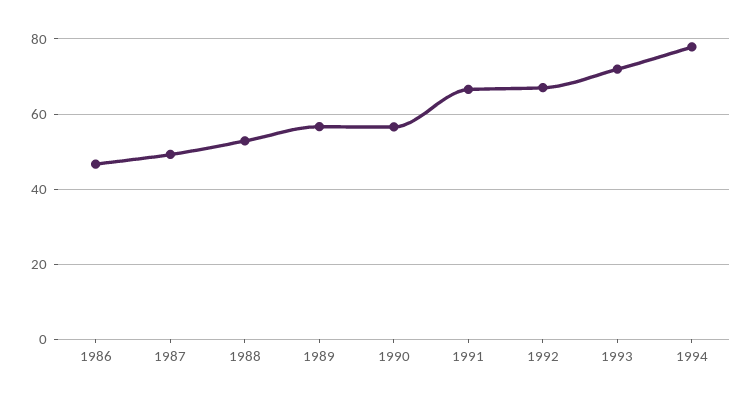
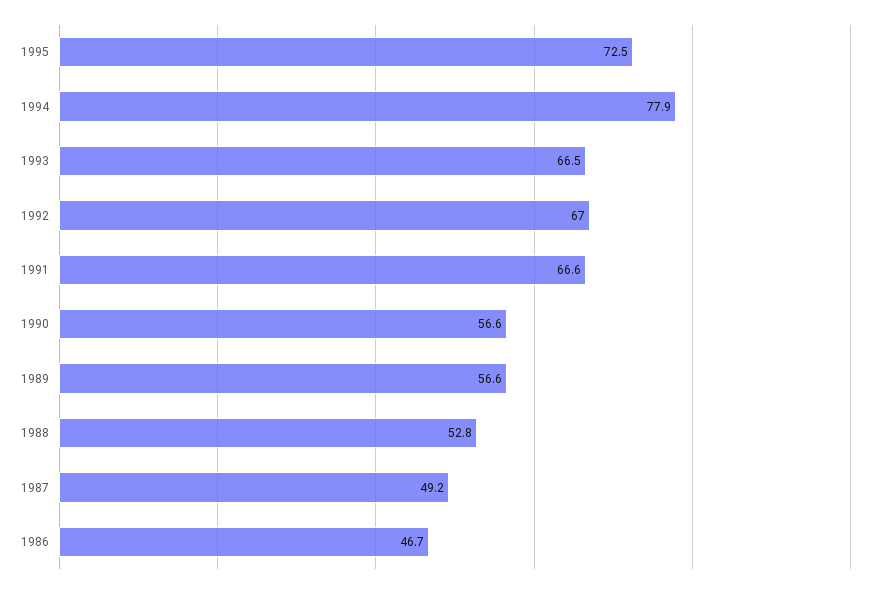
1993: 72 -> 66.5
1995: none -> 72.5

